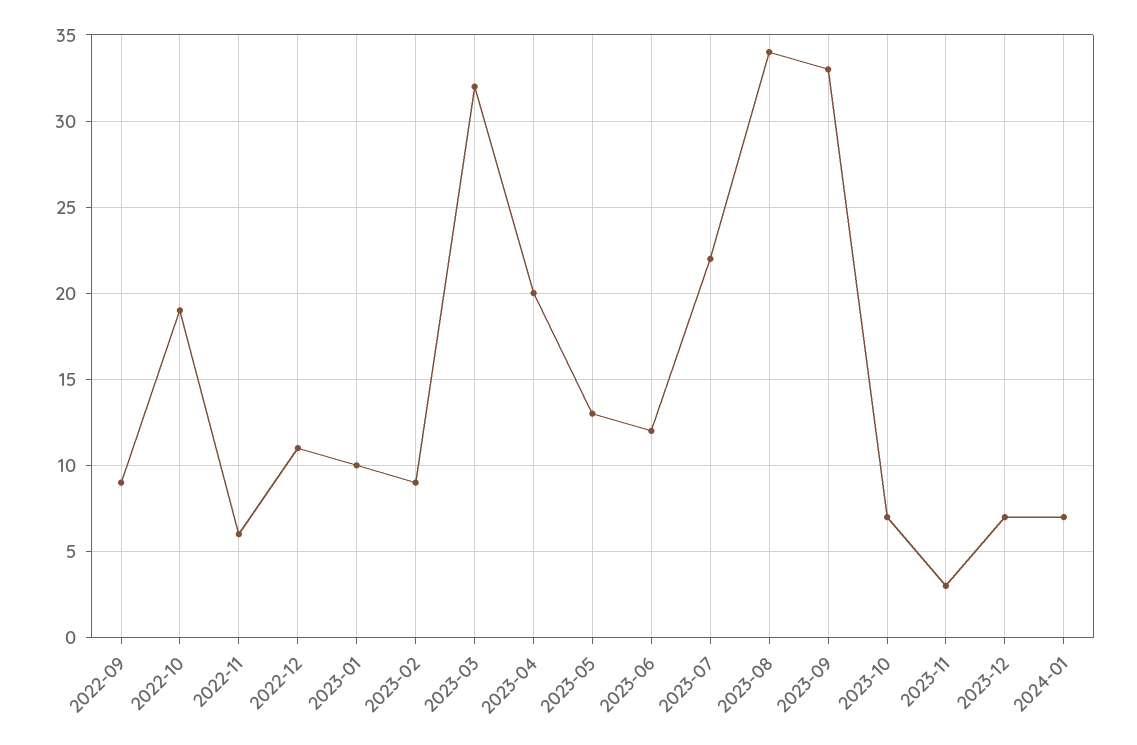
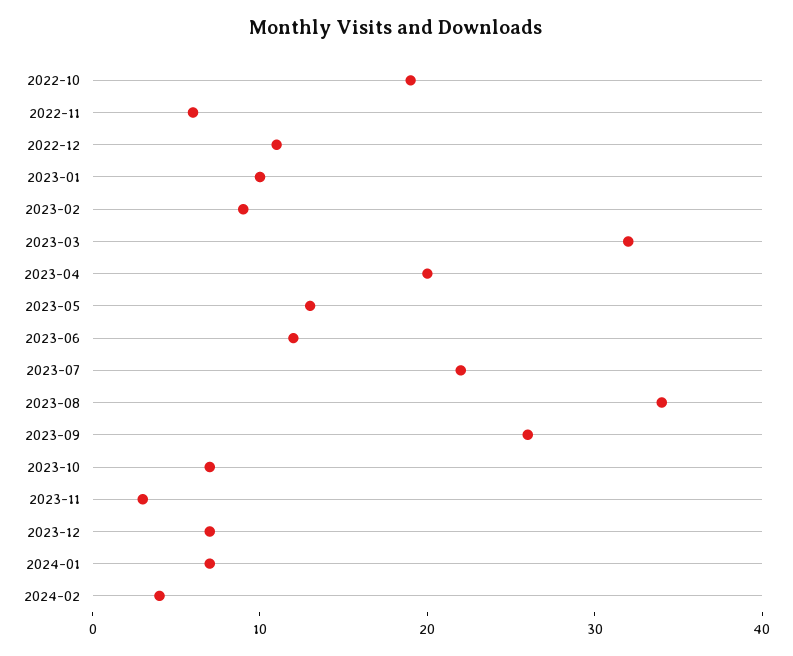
2022-09: 9 -> none
2023-09: 33 -> 26
2024-02: none -> 4

